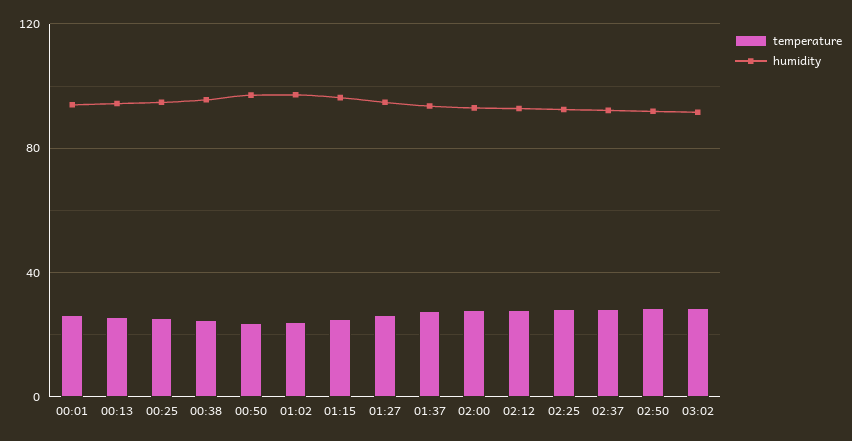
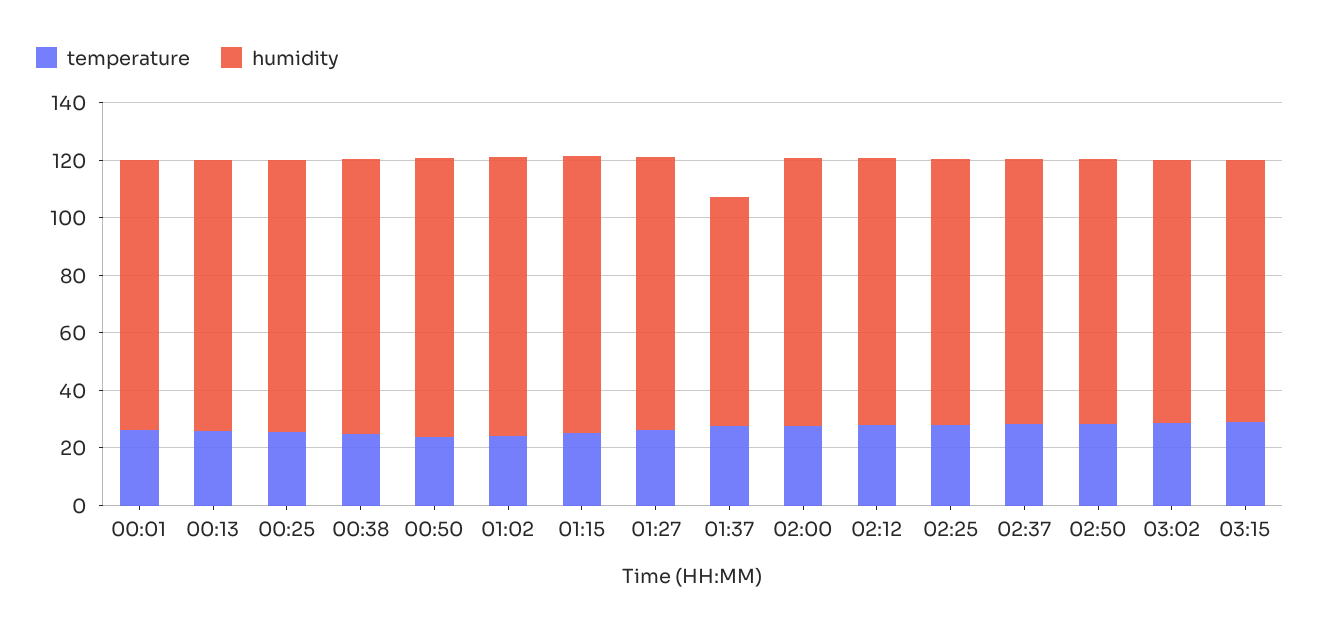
humidity, 01:37: 95 -> 80
temperature, 03:15: none -> 30
humidity, 03:15: none -> 90

